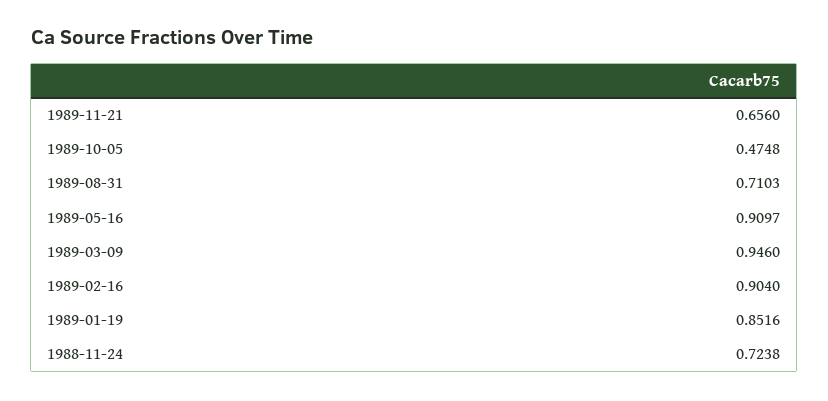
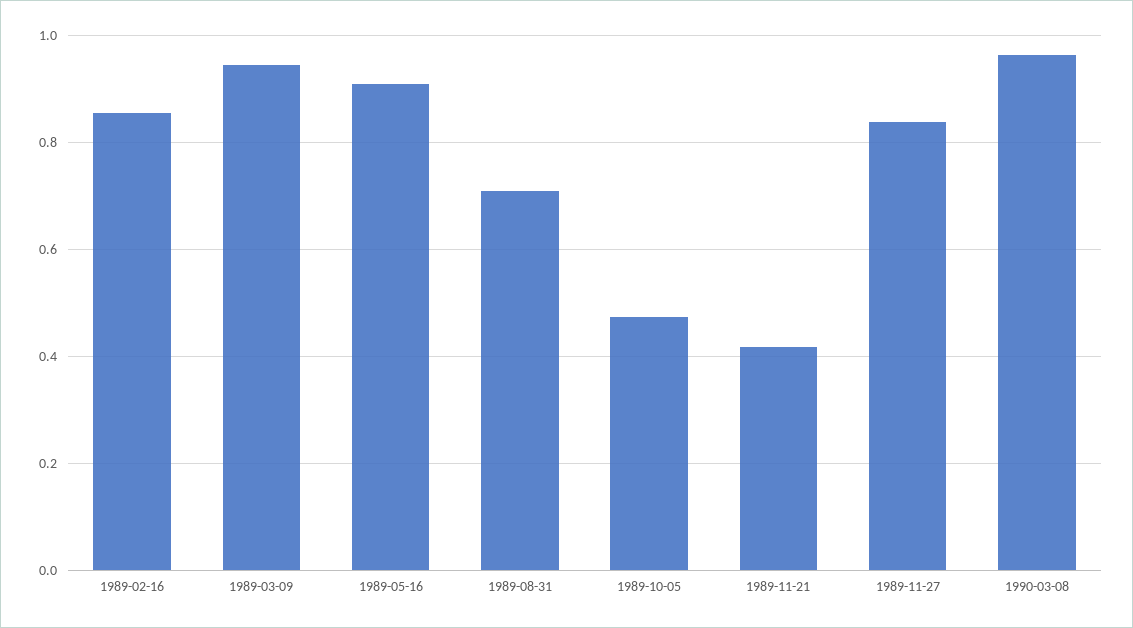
1989-11-21: 0.656 -> 0.42
1989-02-16: 0.904 -> 0.86
1989-01-19: 0.8516 -> none
1988-11-24: 0.7238 -> none
1989-11-27: none -> 0.84
1990-03-08: none -> 0.96

